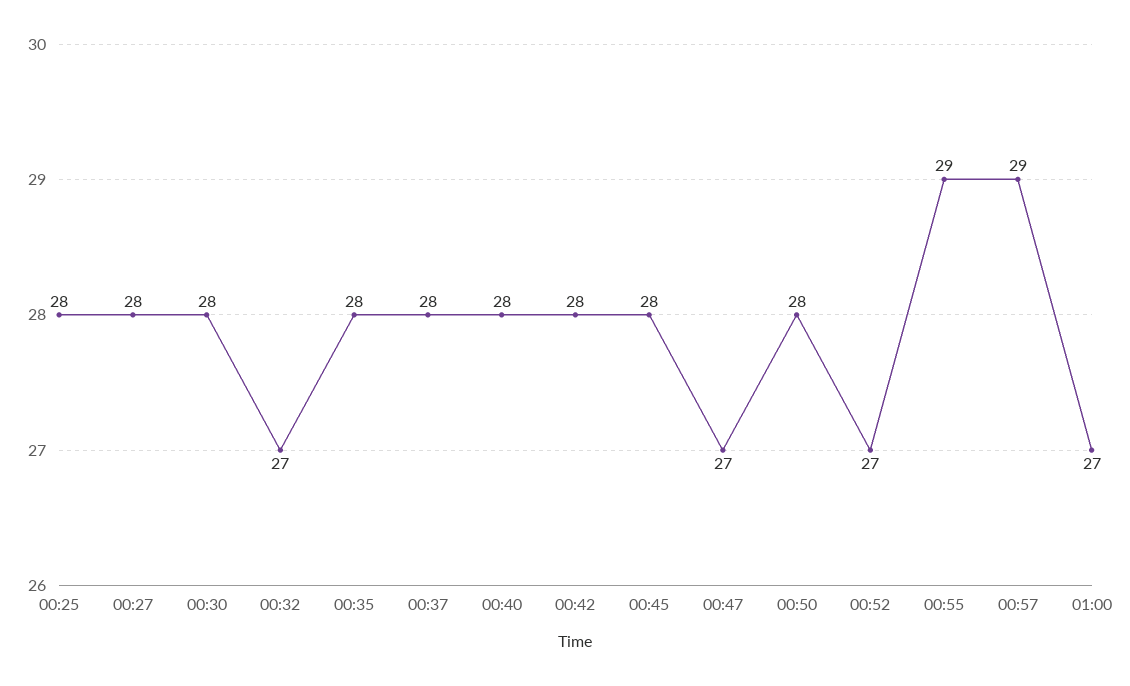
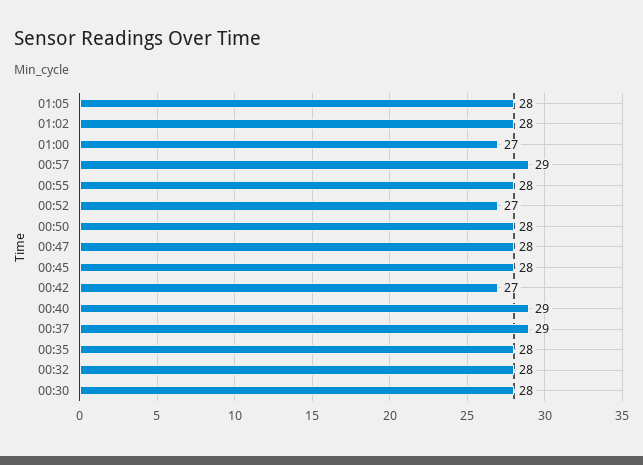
00:25: 28 -> none
00:27: 28 -> none
00:32: 27 -> 28
00:37: 28 -> 29
00:40: 28 -> 29
00:42: 28 -> 27
00:47: 27 -> 28
00:55: 29 -> 28
01:05: none -> 28
01:02: none -> 28

